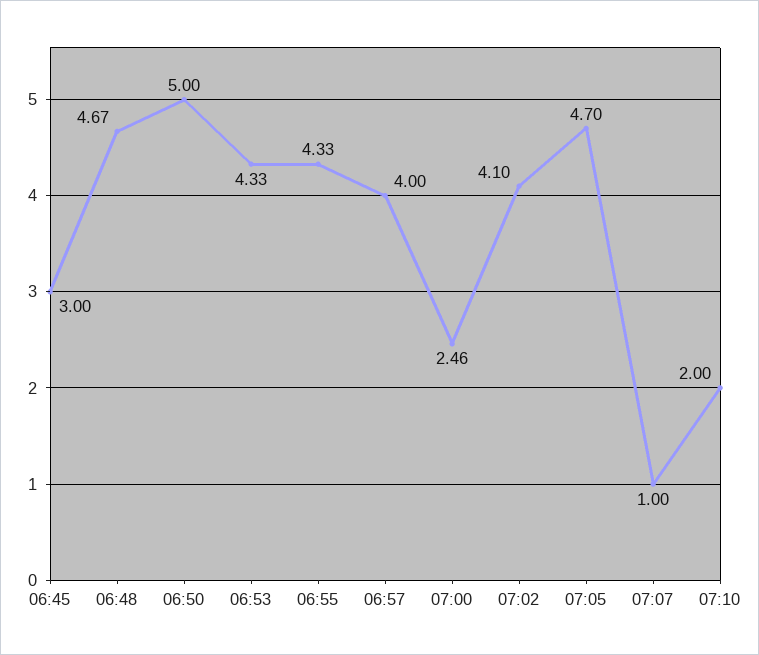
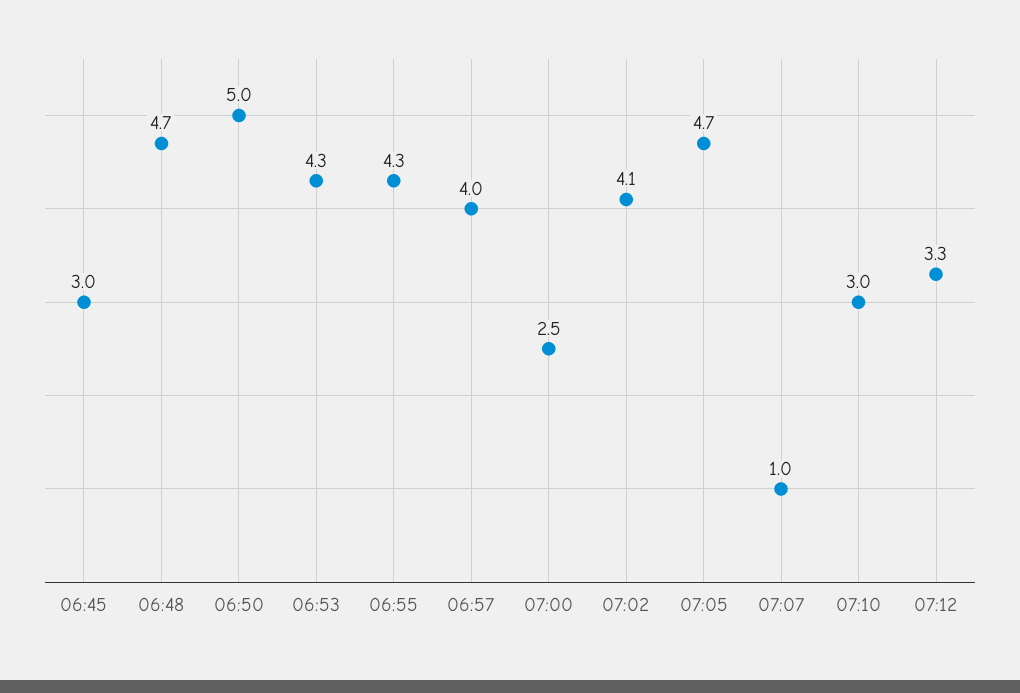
07:10: 2 -> 3
07:12: none -> 3.3

